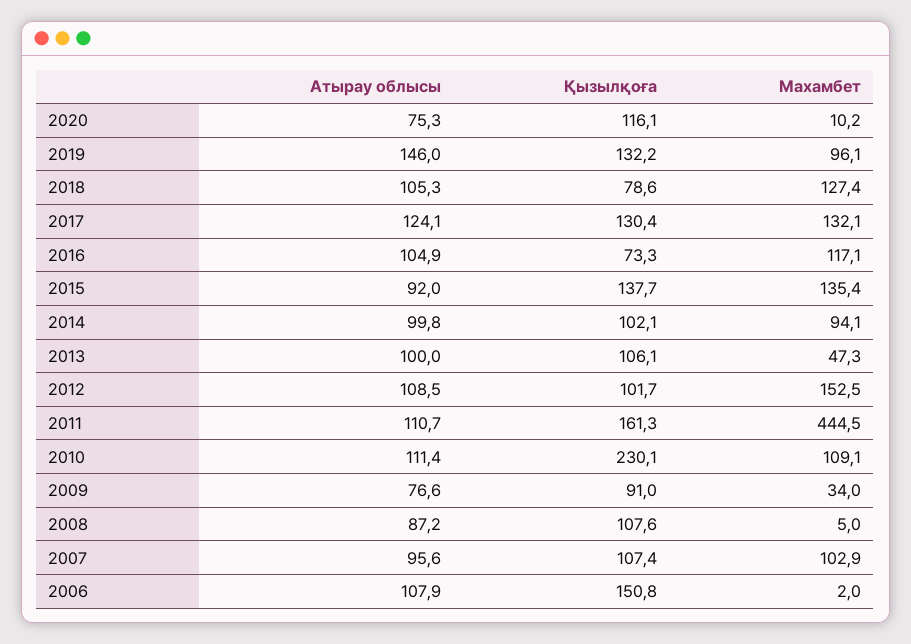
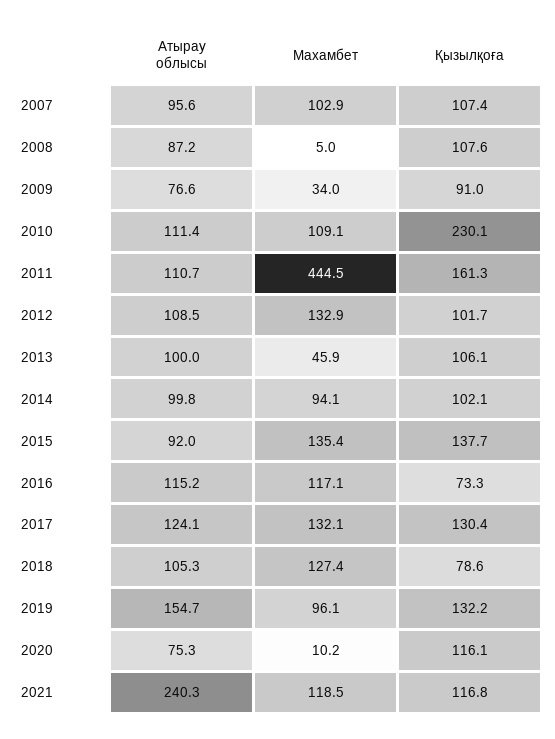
Атырау облысы, 2019: 146 -> 154.7
Атырау облысы, 2016: 104.9 -> 115.2
Махамбет, 2013: 47.3 -> 45.9
Махамбет, 2012: 152.5 -> 132.9
Атырау облысы, 2006: 107.9 -> none
Қызылқоға, 2006: 150.8 -> none
Махамбет, 2006: 2 -> none
Атырау облысы, 2021: none -> 240.3
Махамбет, 2021: none -> 118.5
Қызылқоға, 2021: none -> 116.8

